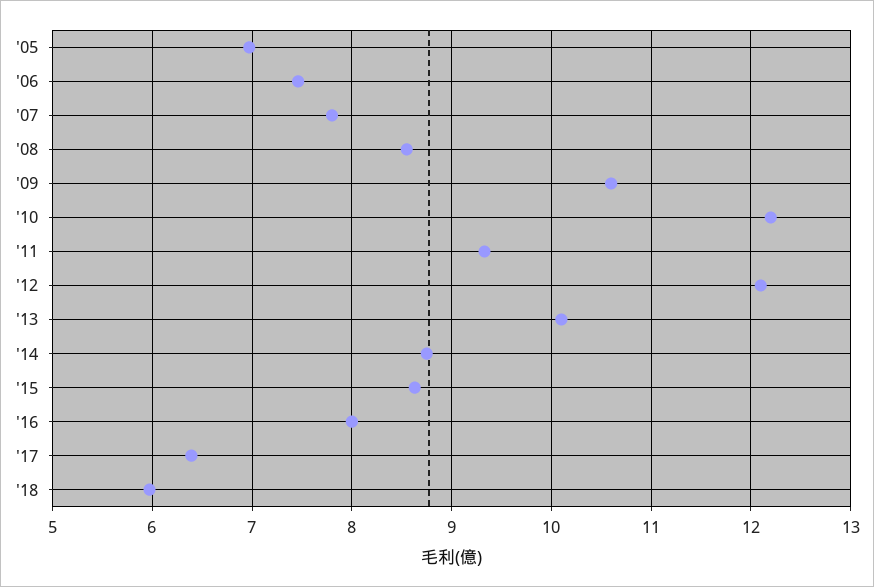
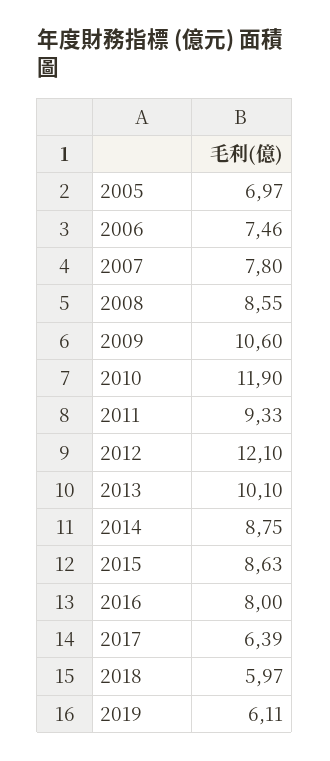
'10: 12.2 -> 11.9
2019: none -> 6.11

